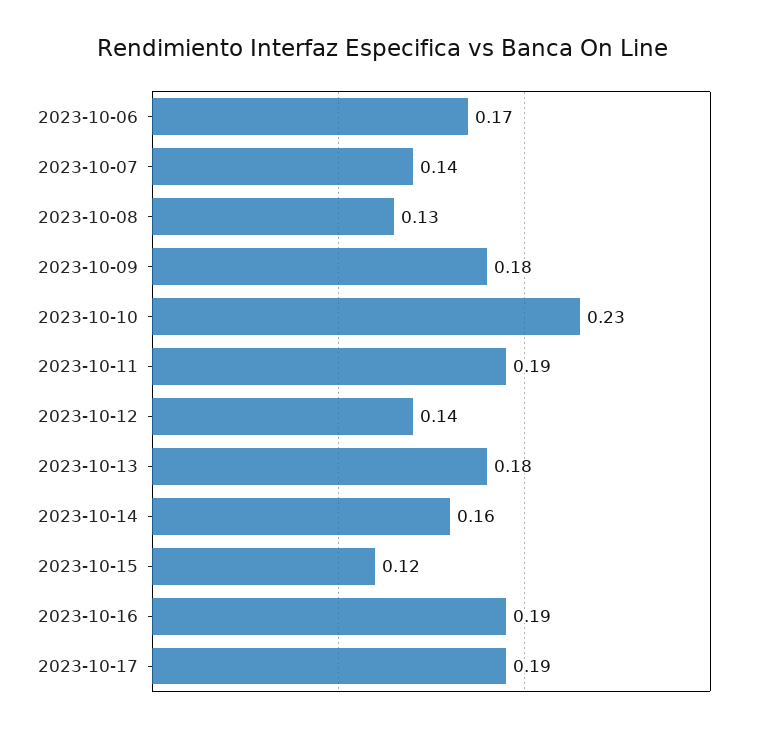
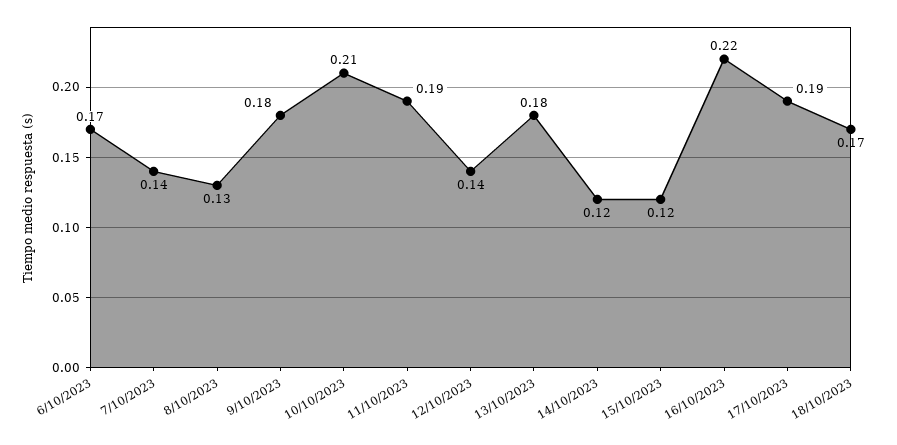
2023-10-10: 0.23 -> 0.21
2023-10-14: 0.16 -> 0.12
2023-10-16: 0.19 -> 0.22
18/10/2023: none -> 0.17

